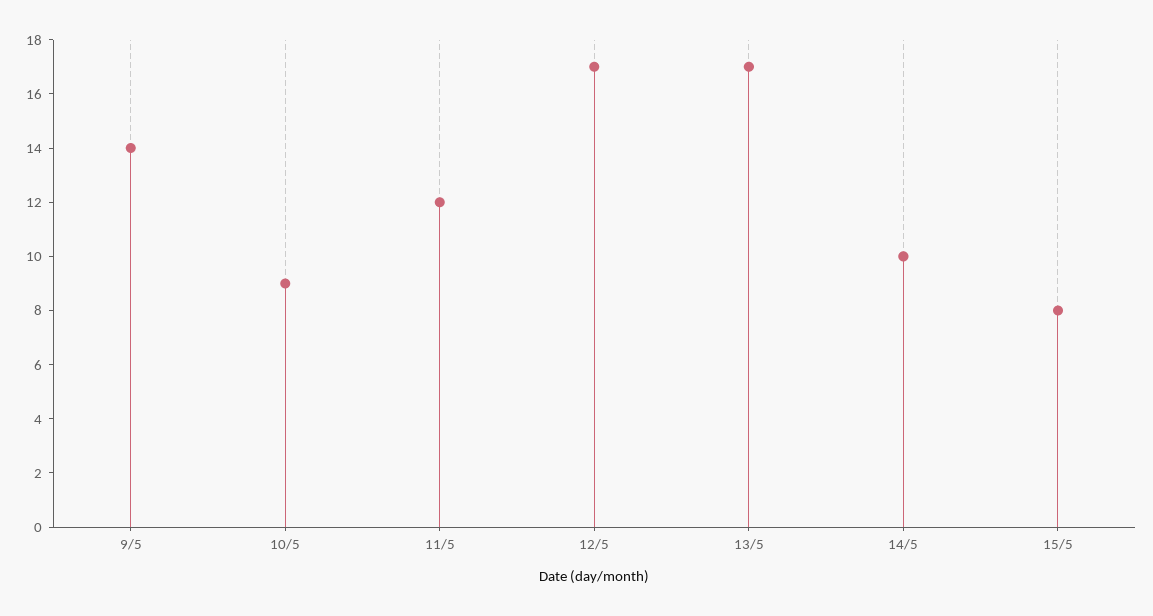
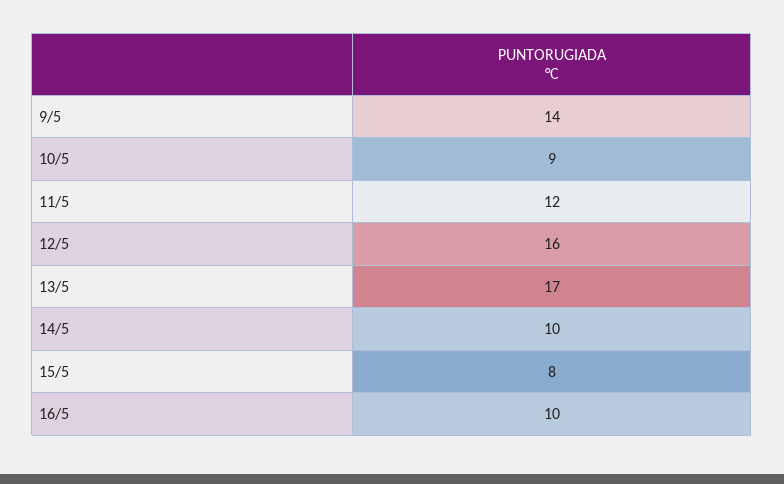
12/5: 17 -> 16
16/5: none -> 10

